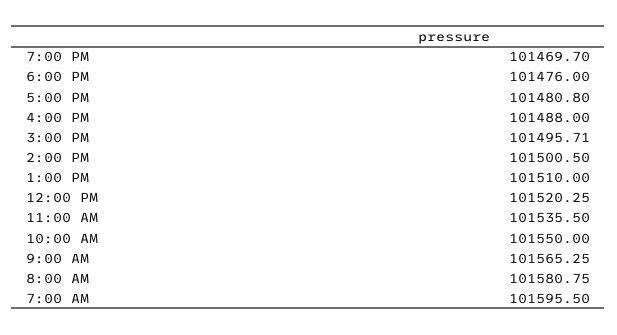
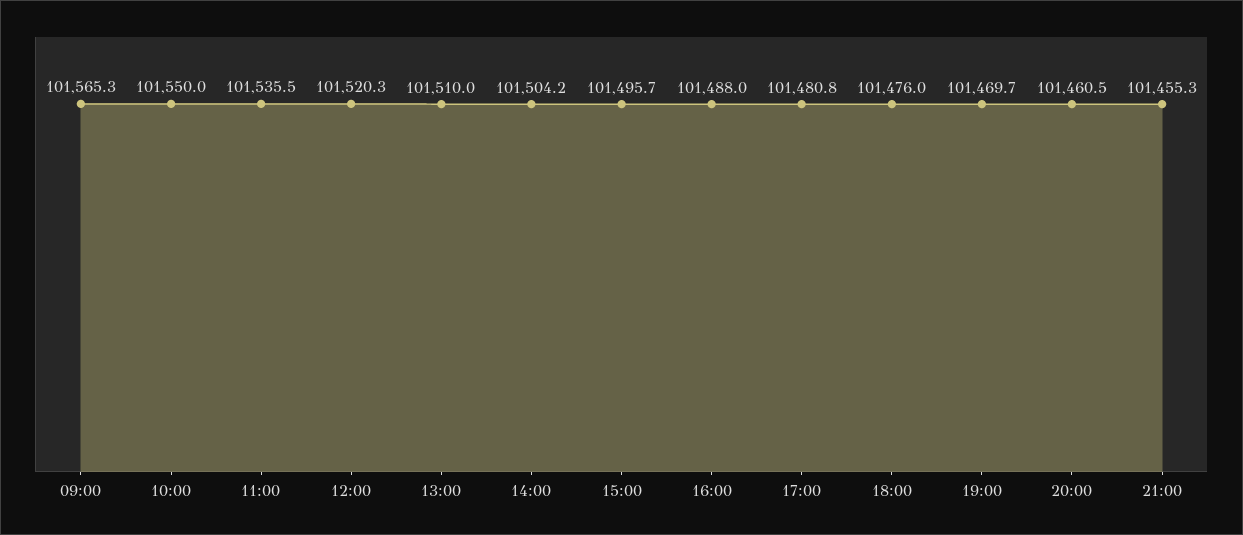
2:00 PM: 101500.5 -> 101504.2
8:00 AM: 101580.75 -> none
7:00 AM: 101595.5 -> none
20:00: none -> 101460.5
21:00: none -> 101455.3

